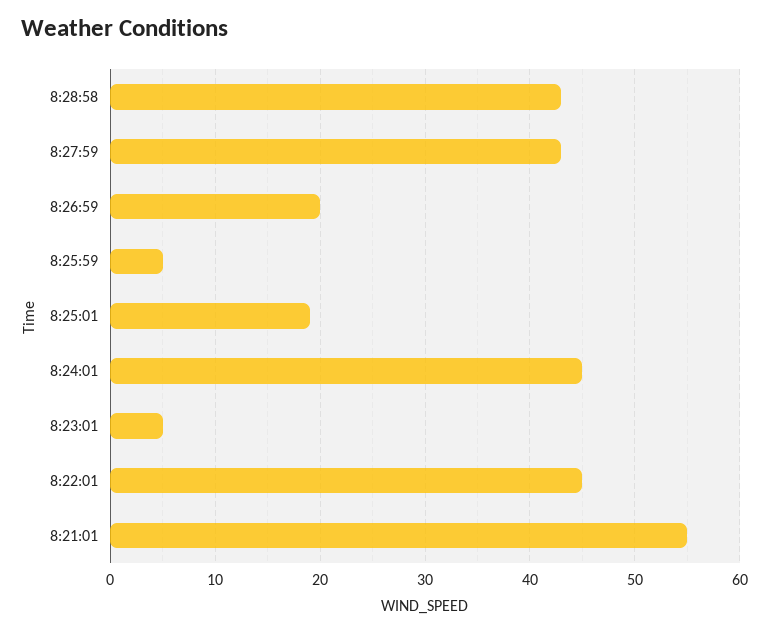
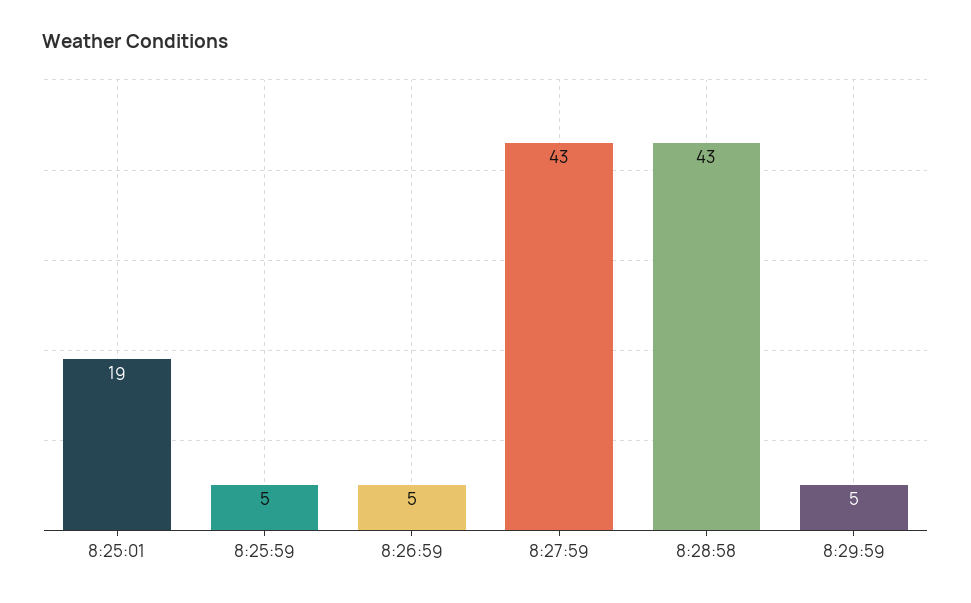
8:26:59: 20 -> 5
8:24:01: 45 -> none
8:23:01: 5 -> none
8:22:01: 45 -> none
8:21:01: 55 -> none
8:29:59: none -> 5

